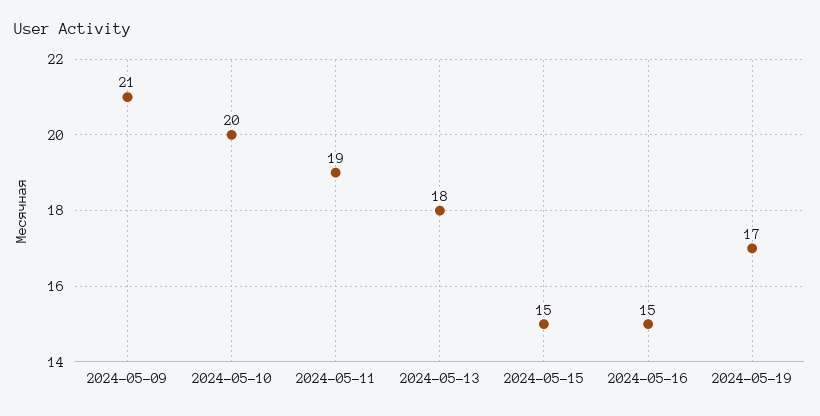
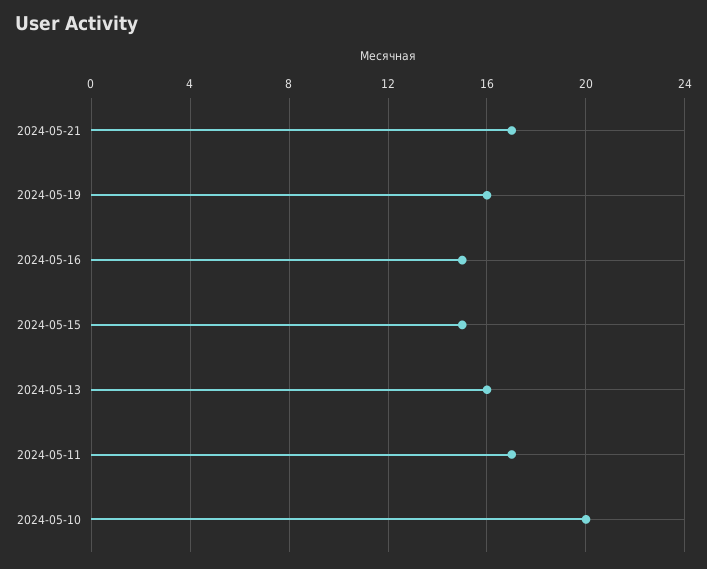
2024-05-09: 21 -> none
2024-05-11: 19 -> 17
2024-05-13: 18 -> 16
2024-05-19: 17 -> 16
2024-05-21: none -> 17

